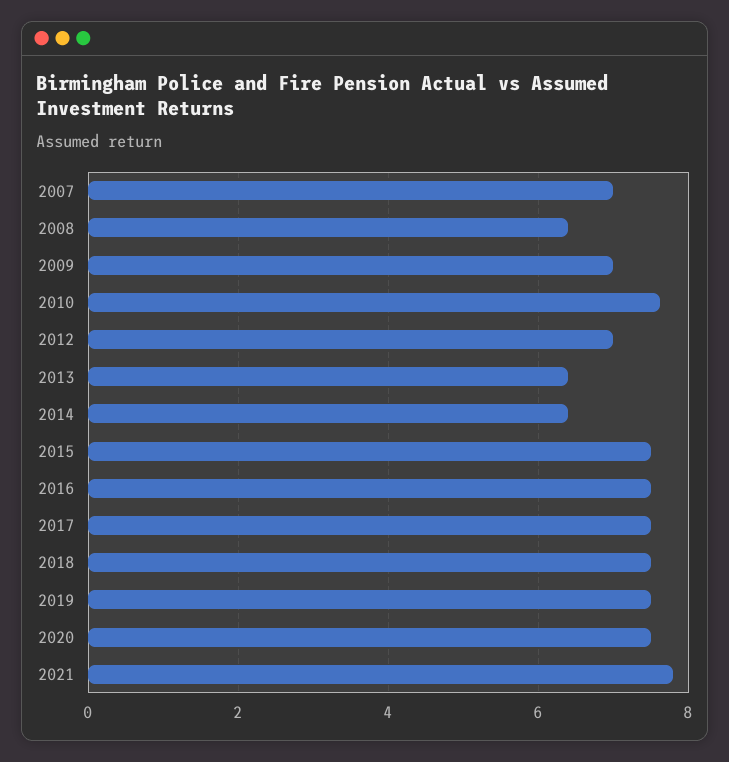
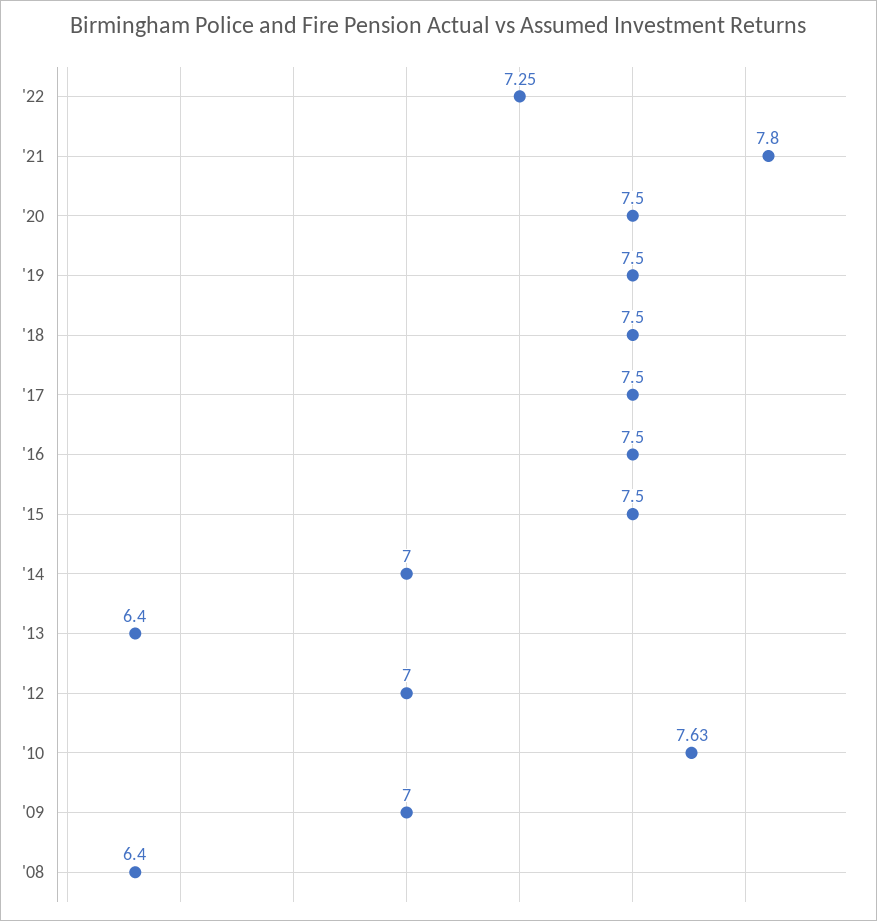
2007: 7 -> none
2014: 6.4 -> 7
'22: none -> 7.25

